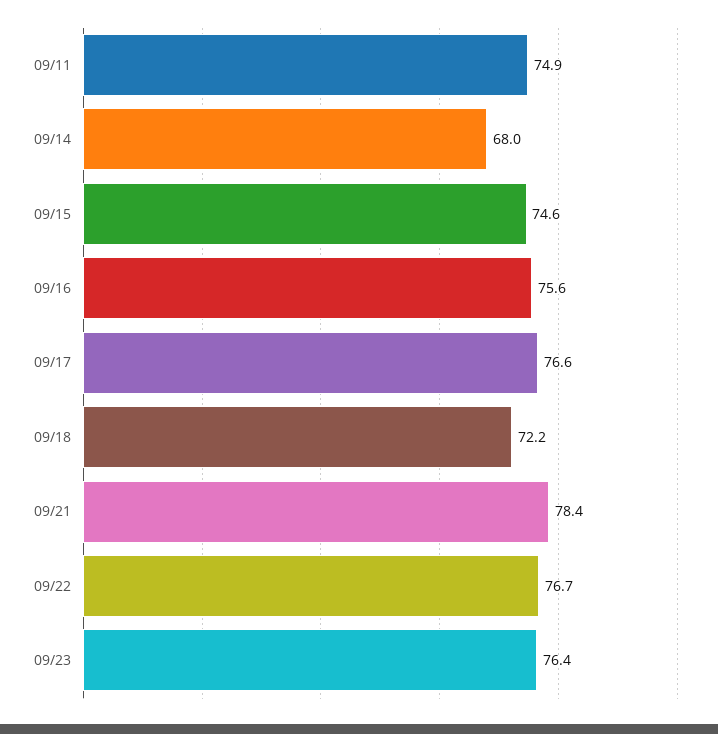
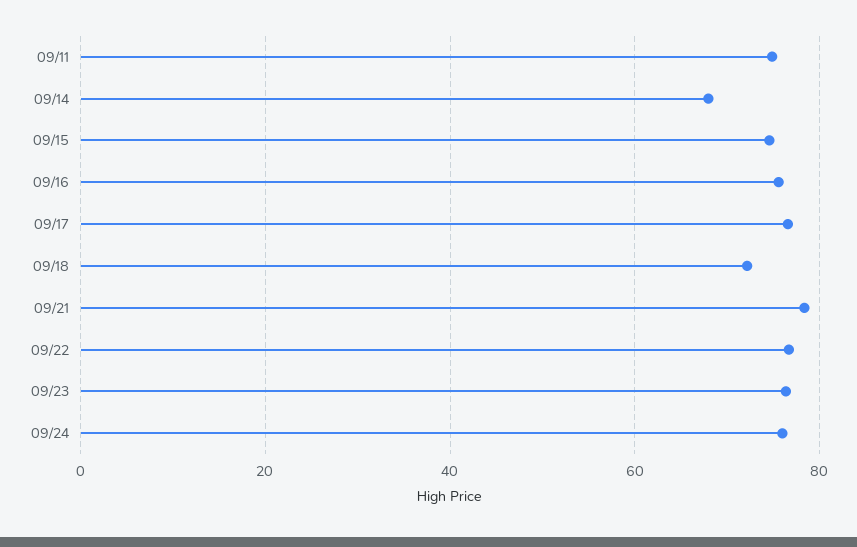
09/24: none -> 76

